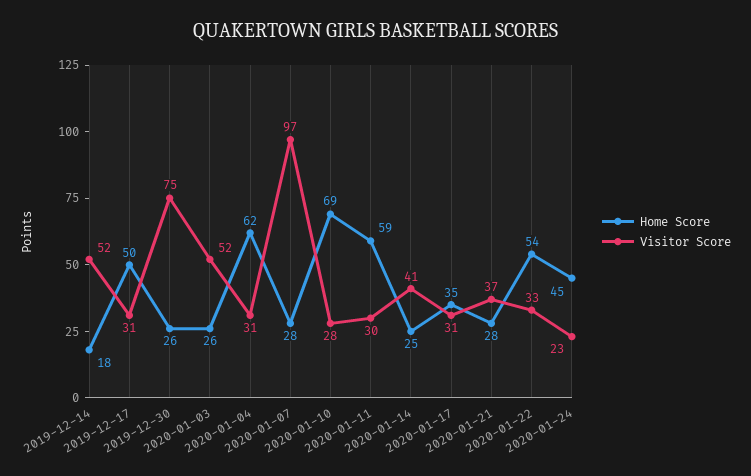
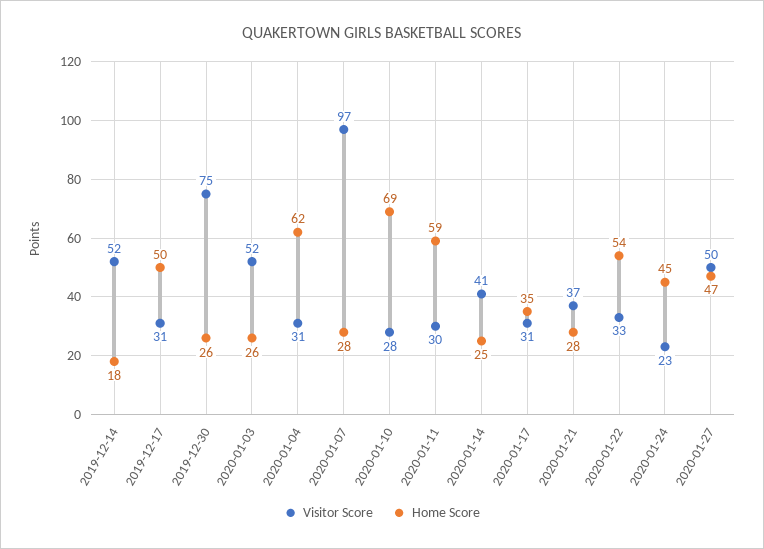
Visitor Score, 2020-01-27: none -> 50
Home Score, 2020-01-27: none -> 47

